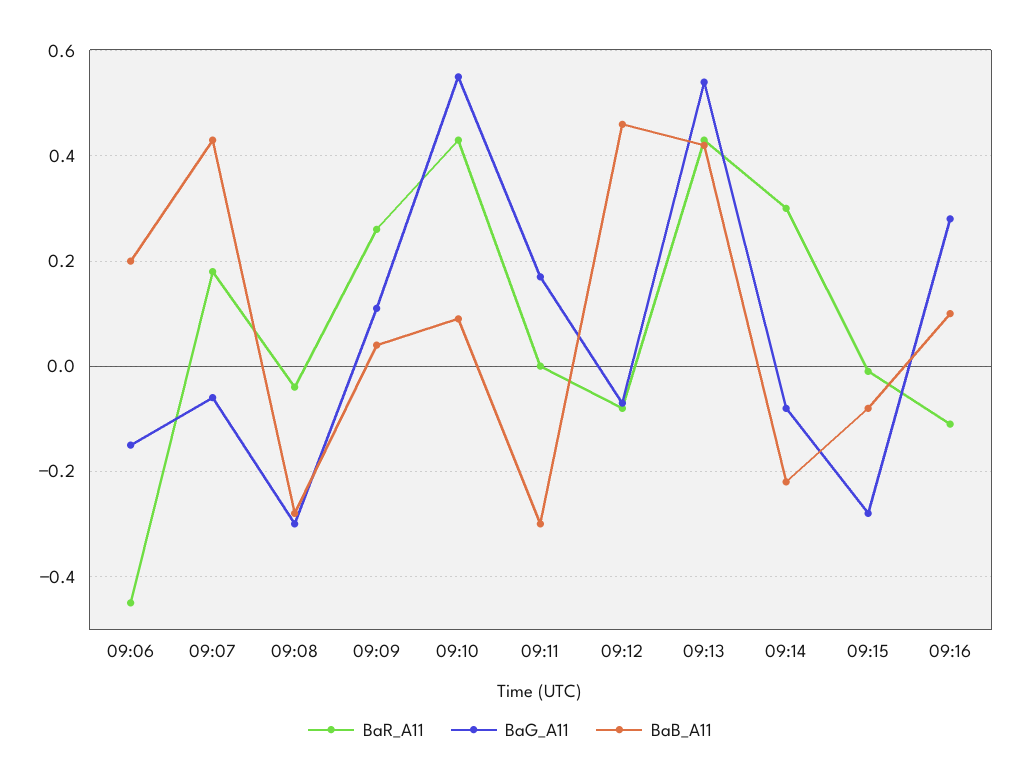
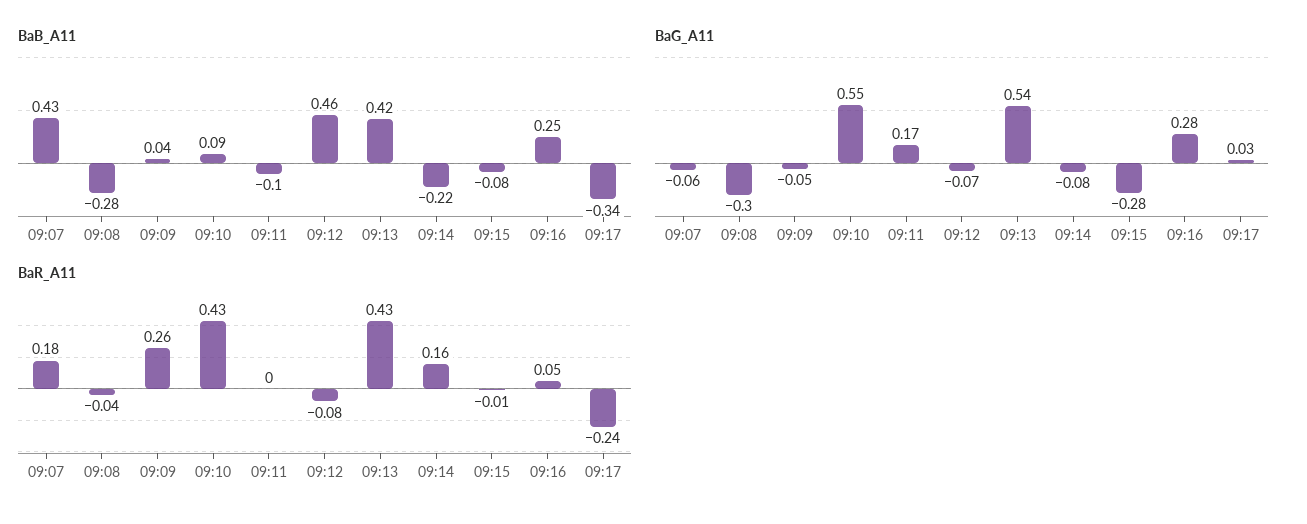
BaR_A11, 09:06: -0.45 -> none
BaG_A11, 09:06: -0.15 -> none
BaB_A11, 09:06: 0.2 -> none
BaG_A11, 09:09: 0.1 -> -0.05
BaB_A11, 09:11: -0.3 -> -0.1
BaR_A11, 09:14: 0.3 -> 0.16
BaR_A11, 09:16: -0.1 -> 0.05
BaB_A11, 09:16: 0.1 -> 0.25
BaB_A11, 09:17: none -> -0.34
BaG_A11, 09:17: none -> 0.03
BaR_A11, 09:17: none -> -0.24

